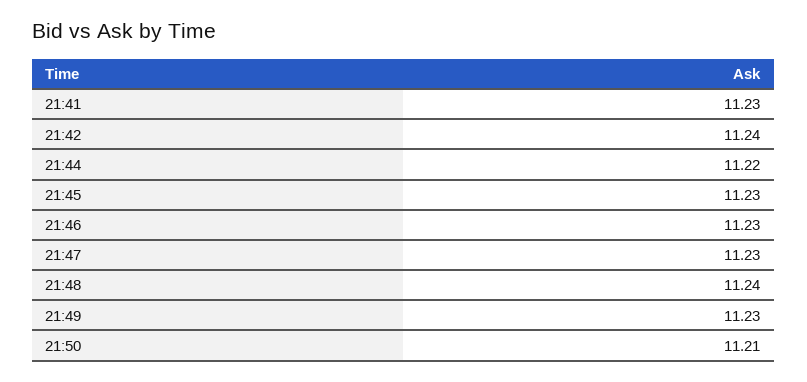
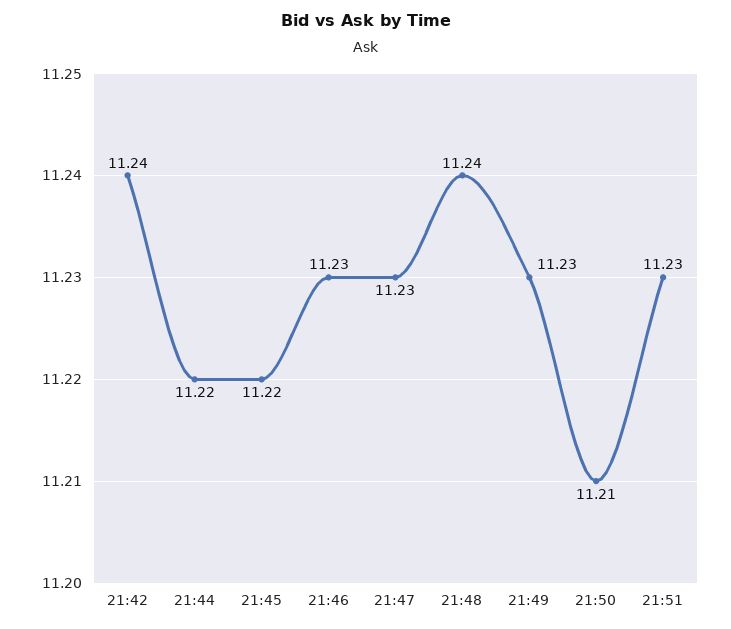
21:41: 11.23 -> none
21:45: 11.23 -> 11.22
21:51: none -> 11.23

